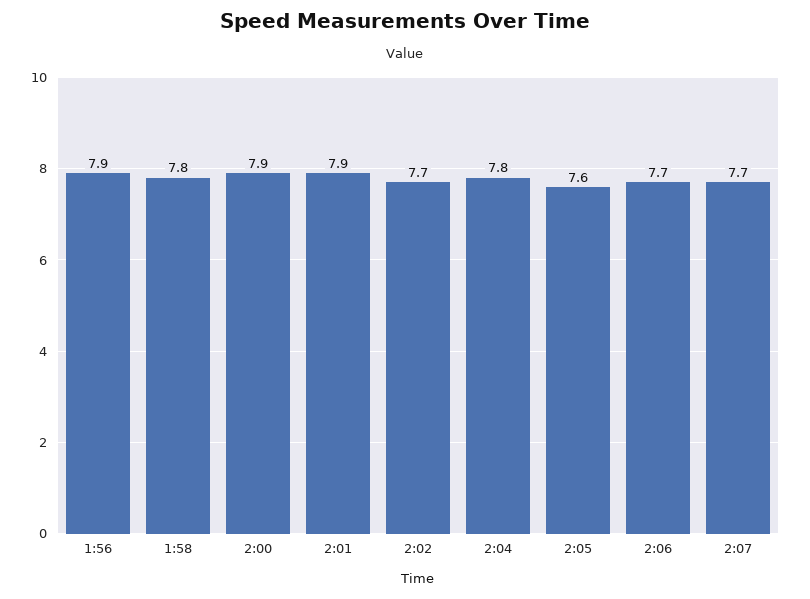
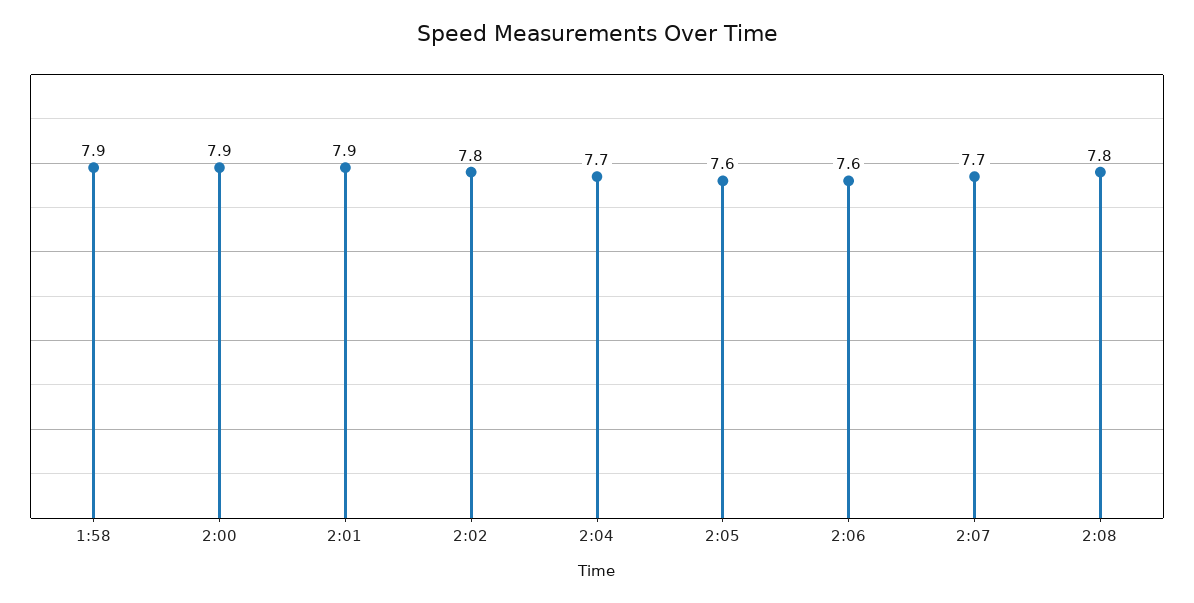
1:56: 7.9 -> none
1:58: 7.8 -> 7.9
2:02: 7.7 -> 7.8
2:04: 7.8 -> 7.7
2:06: 7.7 -> 7.6
2:08: none -> 7.8

